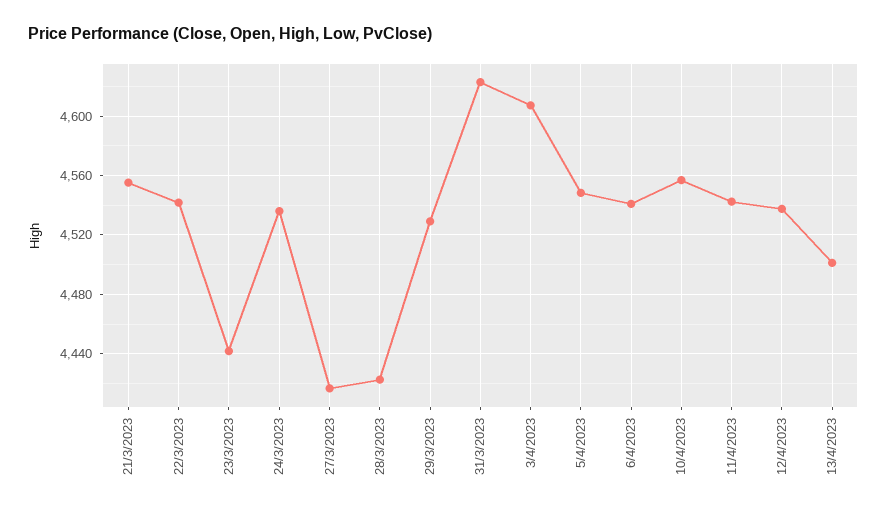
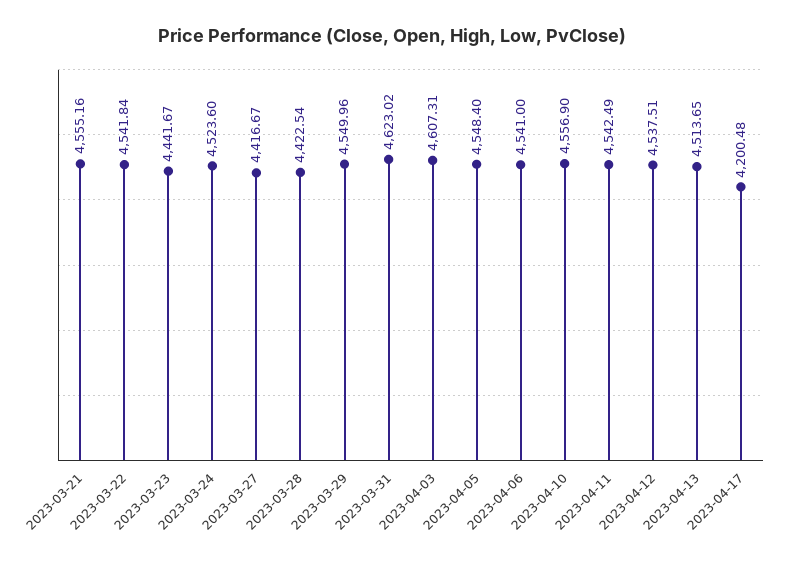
24/3/2023: 4535 -> 4523.6
29/3/2023: 4530 -> 4549.96
13/4/2023: 4500 -> 4513.65
2023-04-17: none -> 4200.48

